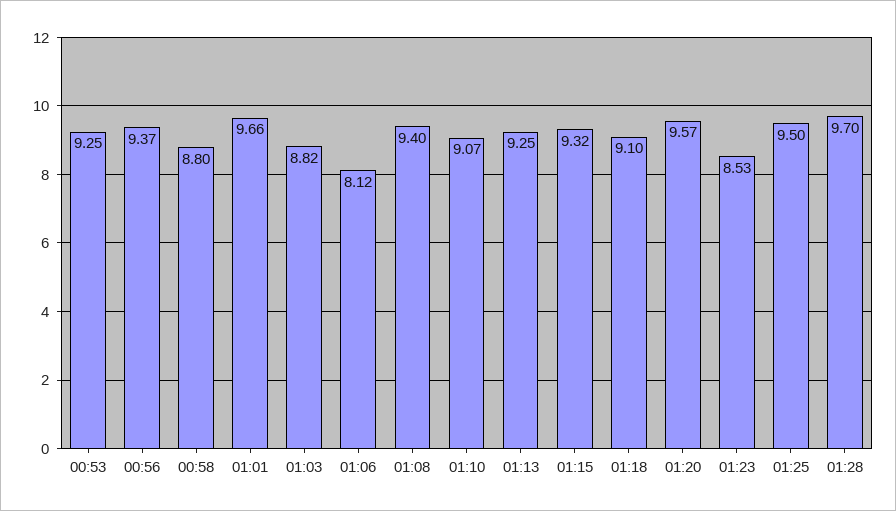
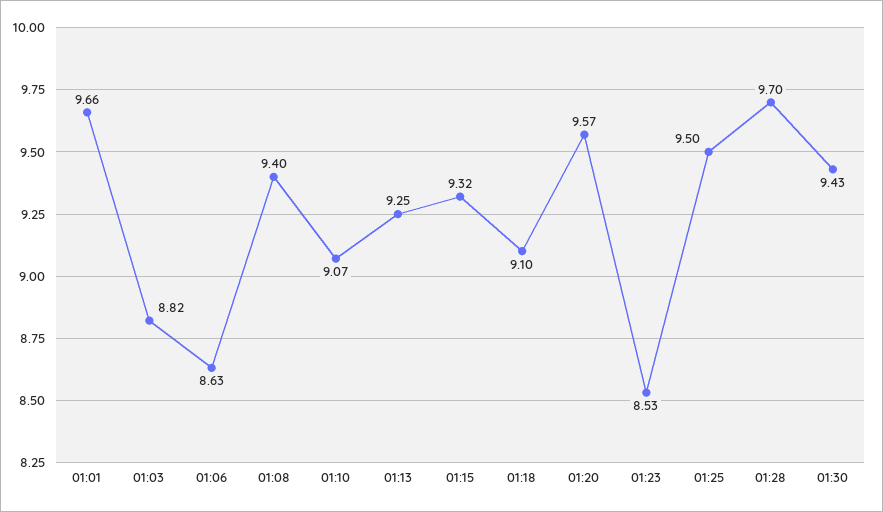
00:53: 9.25 -> none
00:56: 9.37 -> none
00:58: 8.8 -> none
01:06: 8.12 -> 8.63
01:30: none -> 9.43

